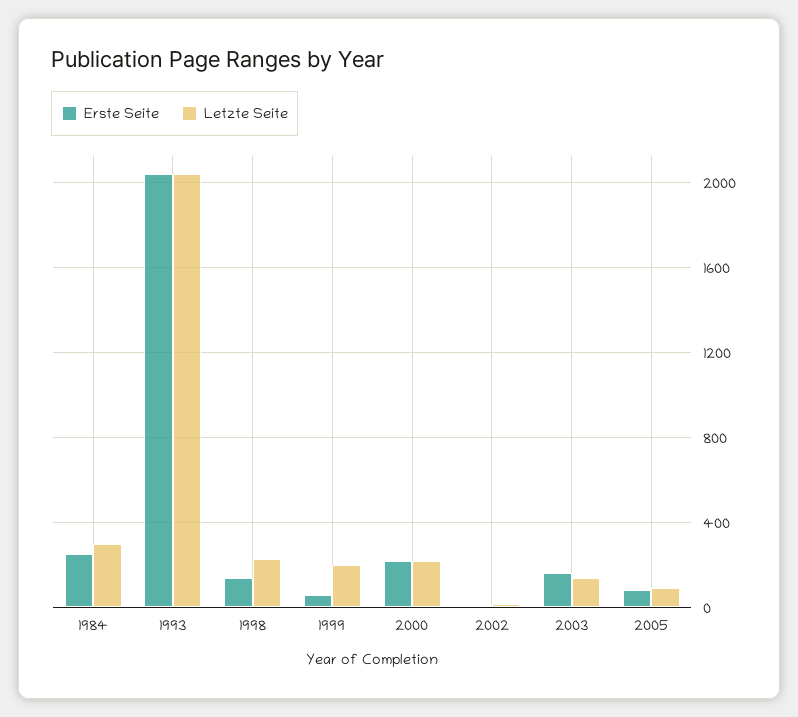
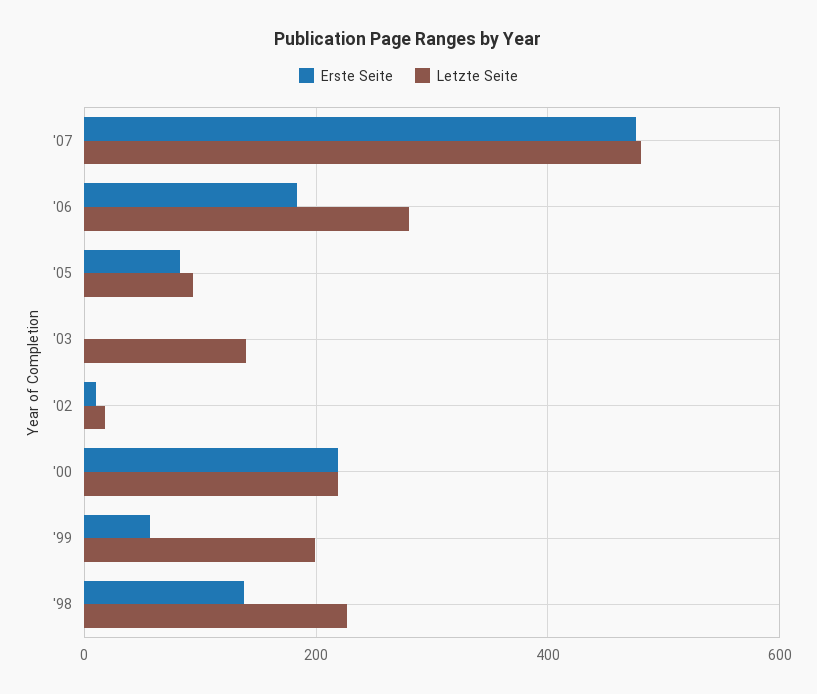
Erste Seite, 1984: 250 -> none
Letzte Seite, 1984: 300 -> none
Erste Seite, 1993: 2050 -> none
Letzte Seite, 1993: 2050 -> none
Erste Seite, 2003: 150 -> 0
Erste Seite, '07: none -> 480
Letzte Seite, '07: none -> 480
Erste Seite, '06: none -> 180
Letzte Seite, '06: none -> 280

